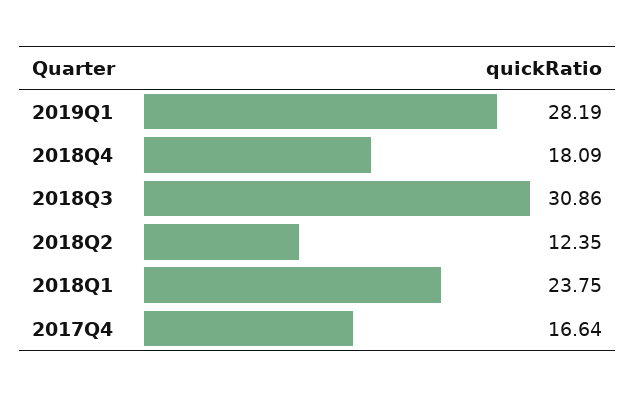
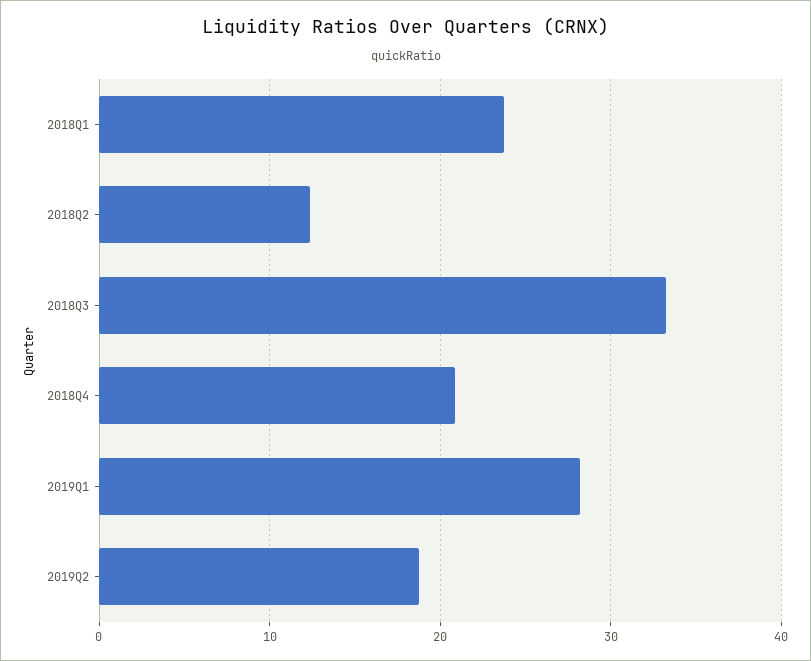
2018Q4: 18.09 -> 21
2018Q3: 30.86 -> 33
2017Q4: 16.64 -> none
2019Q2: none -> 19

